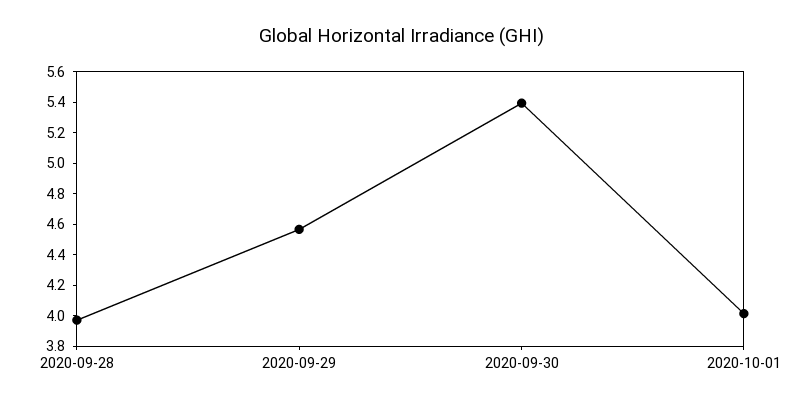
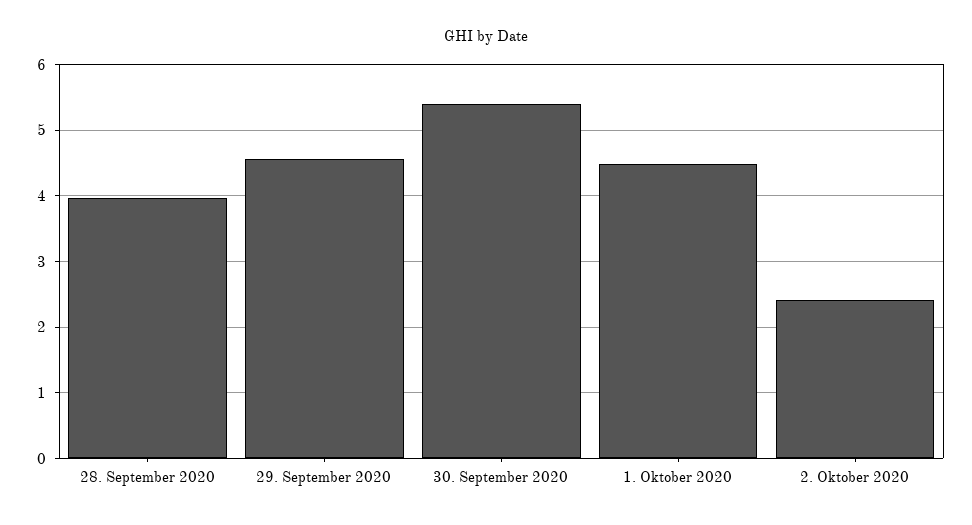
2020-10-01: 4 -> 4.5
2. Oktober 2020: none -> 2.4

